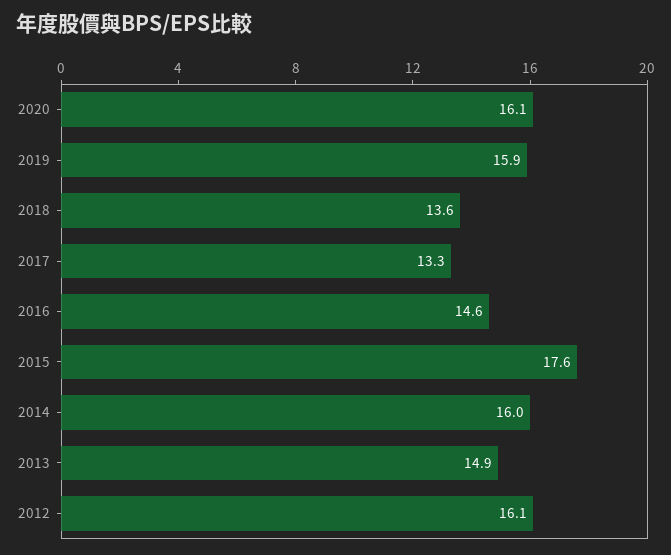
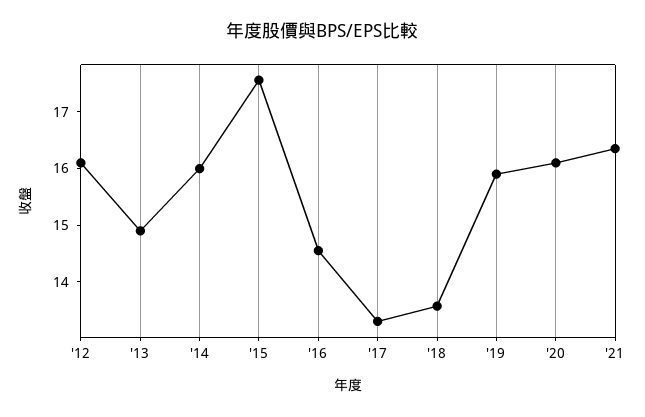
'21: none -> 16.4

